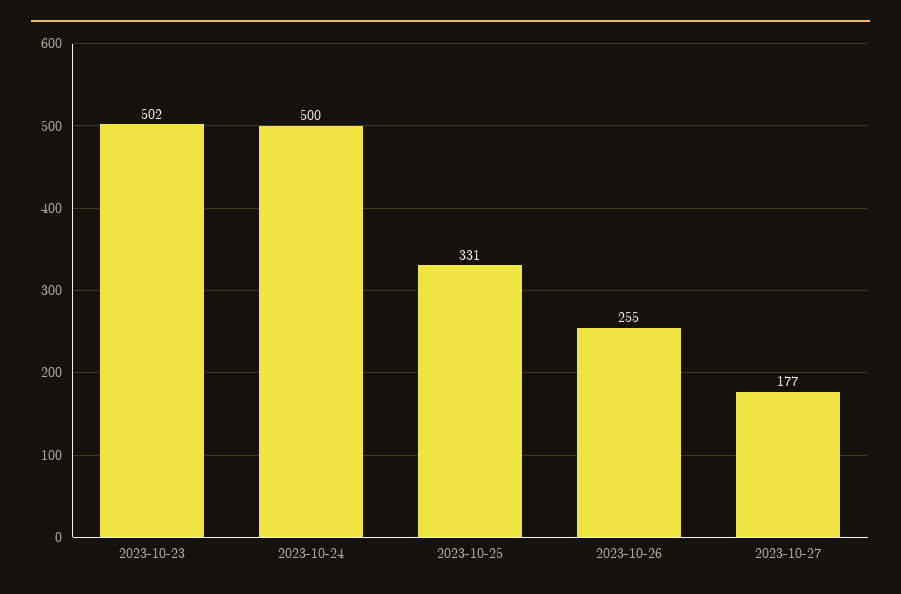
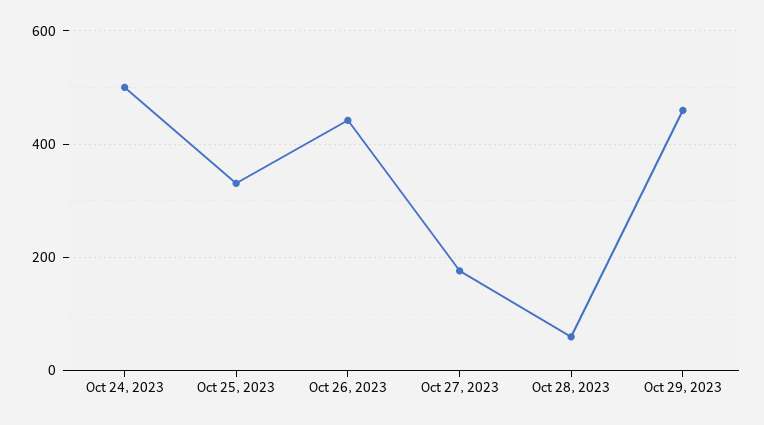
2023-10-23: 502 -> none
2023-10-26: 255 -> 440
Oct 28, 2023: none -> 60
Oct 29, 2023: none -> 460

